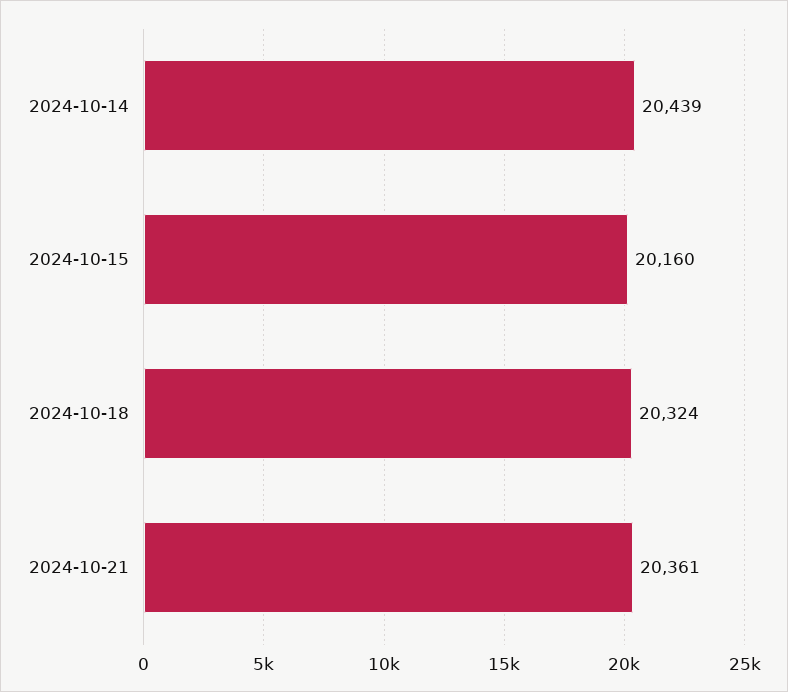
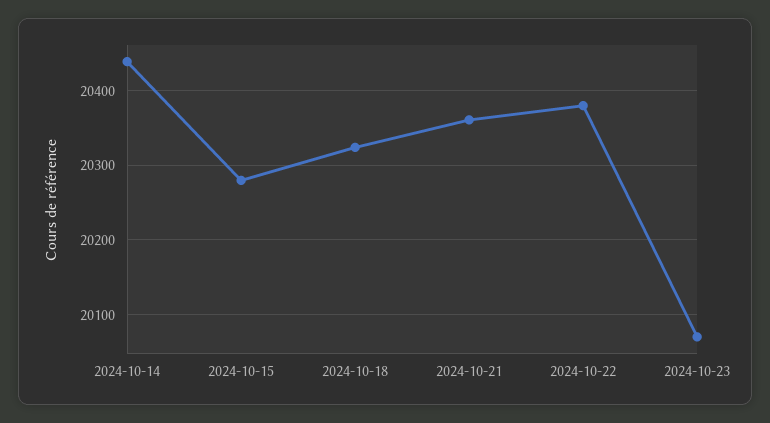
2024-10-15: 20160 -> 20280
2024-10-22: none -> 20380
2024-10-23: none -> 20070

